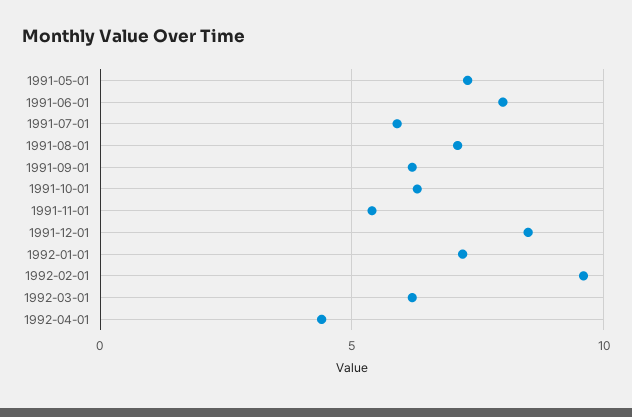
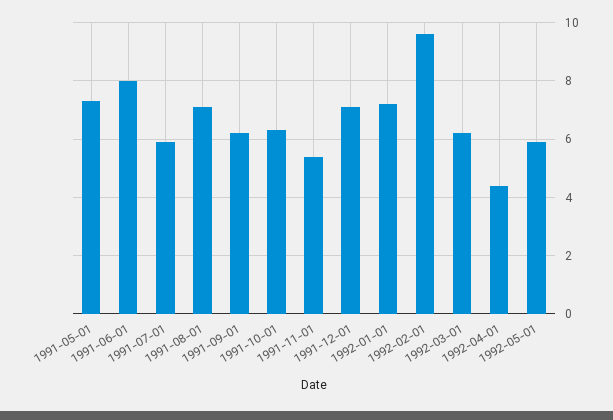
1991-12-01: 8.5 -> 7
1992-05-01: none -> 6

